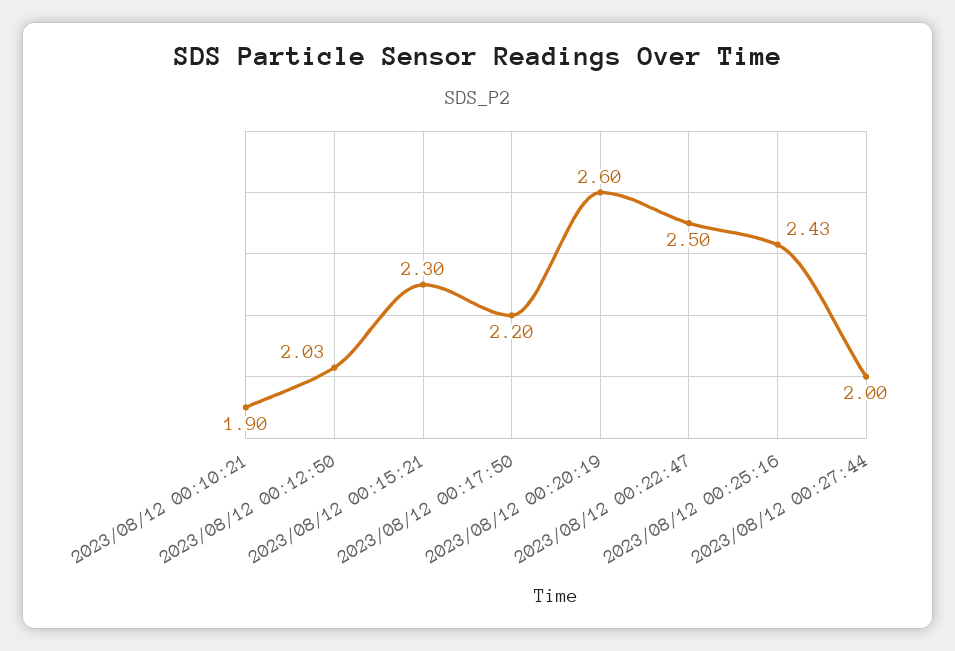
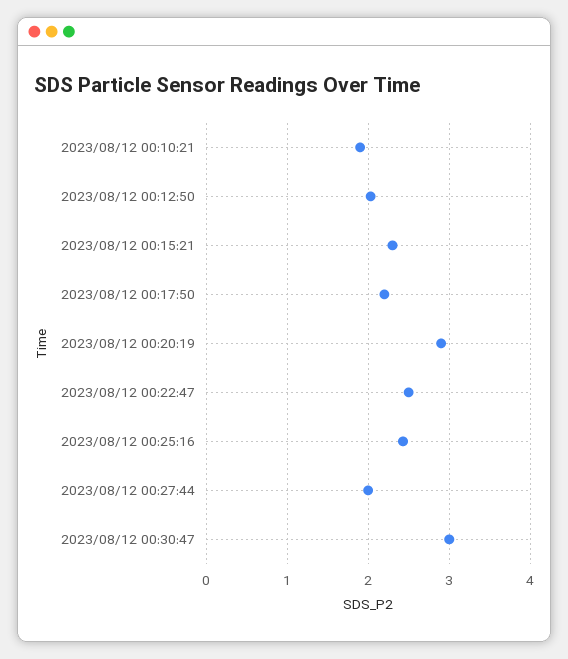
2023/08/12 00:20:19: 2.6 -> 2.9
2023/08/12 00:30:47: none -> 3

